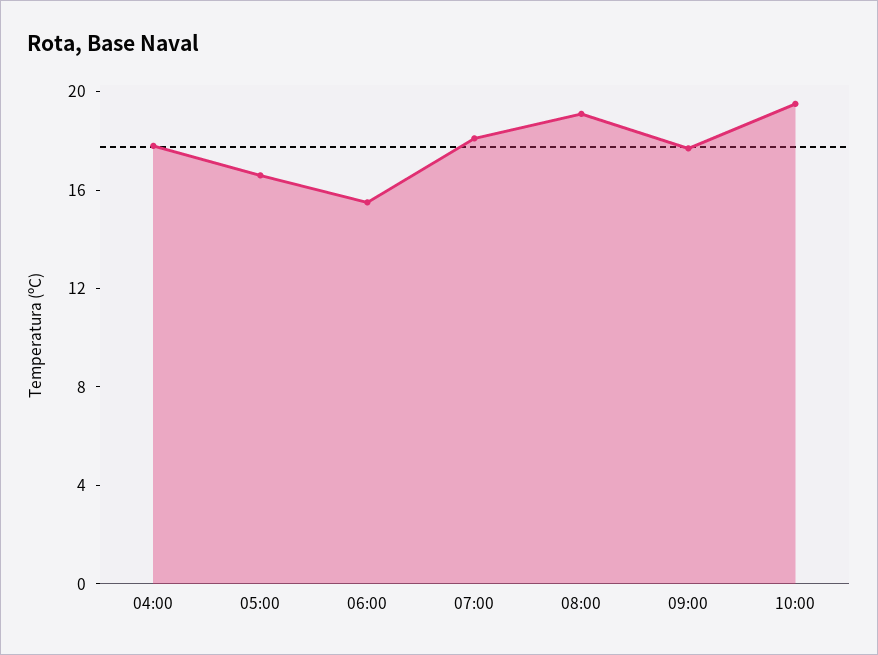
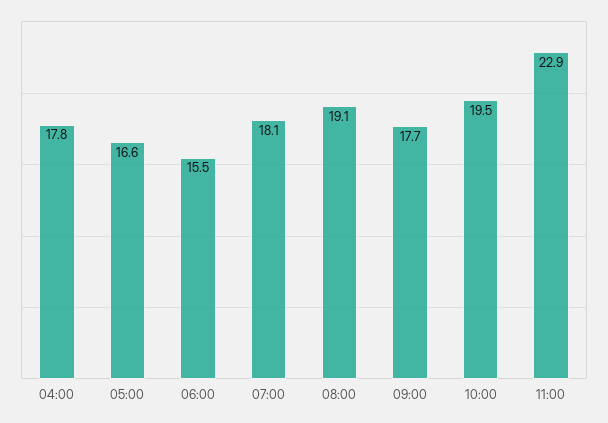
11:00: none -> 22.9

